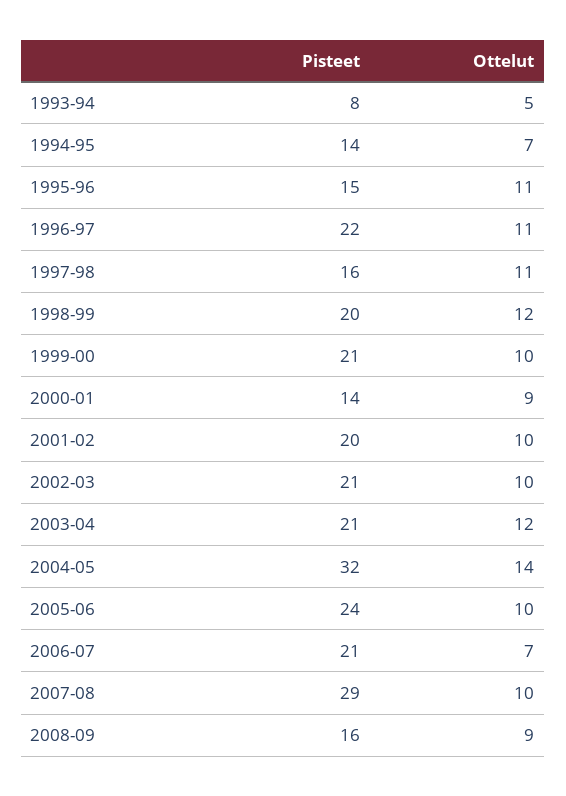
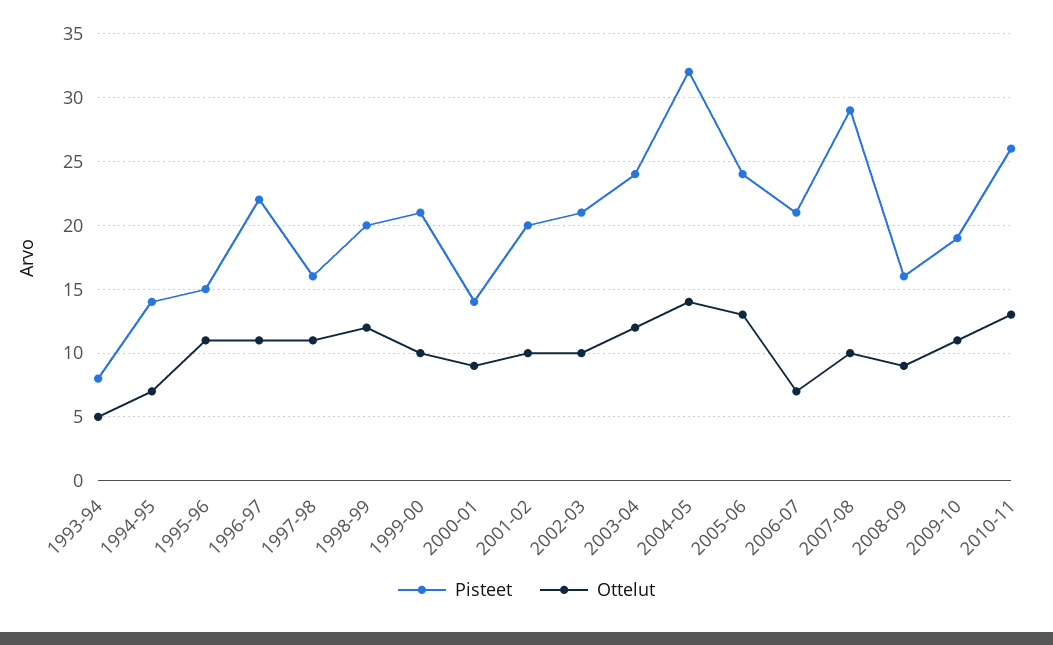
Pisteet, 2003-04: 21 -> 24
Ottelut, 2005-06: 10 -> 13
Pisteet, 2009-10: none -> 19
Ottelut, 2009-10: none -> 11
Pisteet, 2010-11: none -> 26
Ottelut, 2010-11: none -> 13

